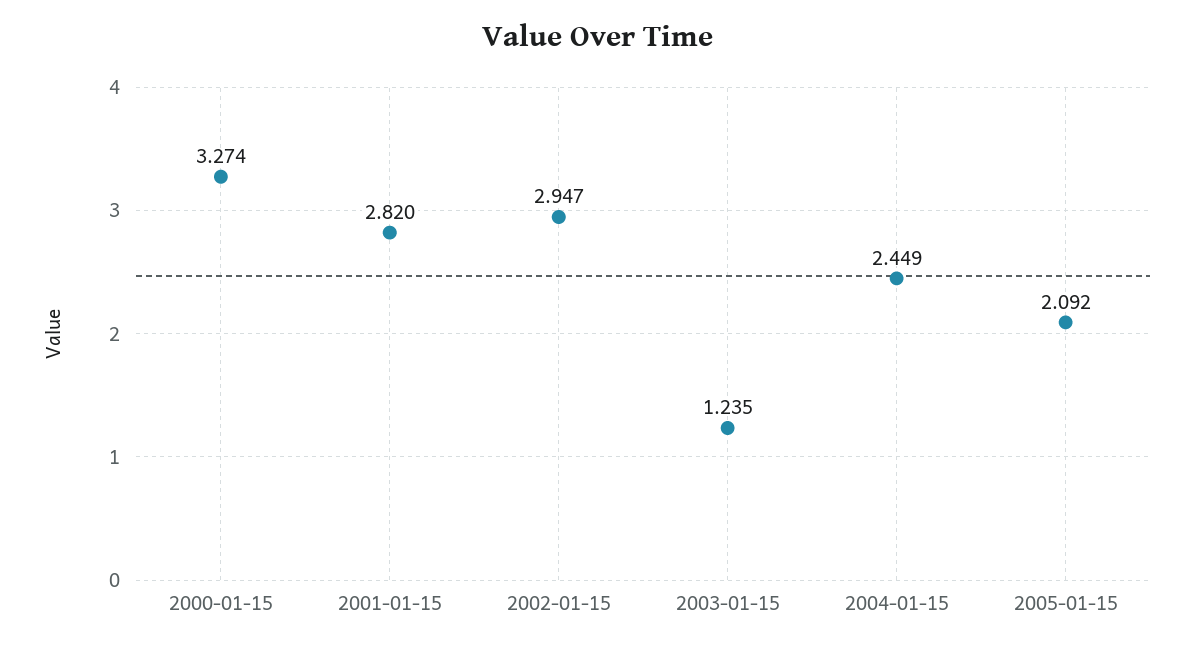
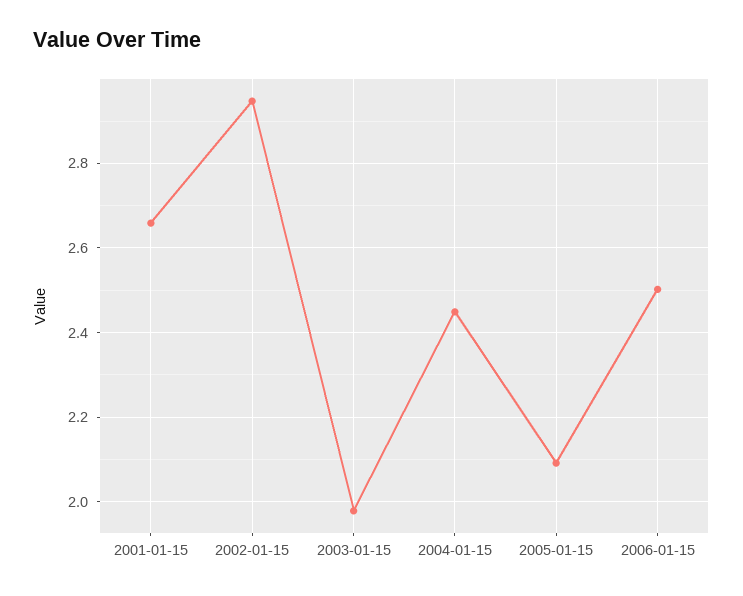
2000-01-15: 3.274 -> none
2001-01-15: 2.82 -> 2.66
2003-01-15: 1.235 -> 1.98
2006-01-15: none -> 2.5

